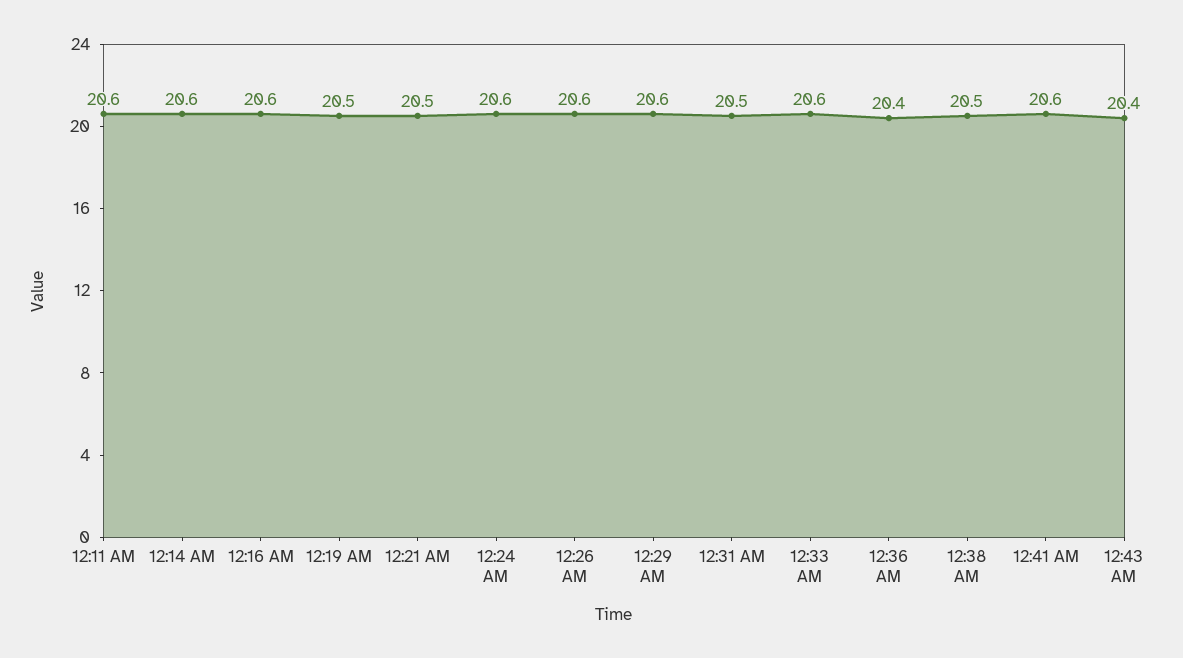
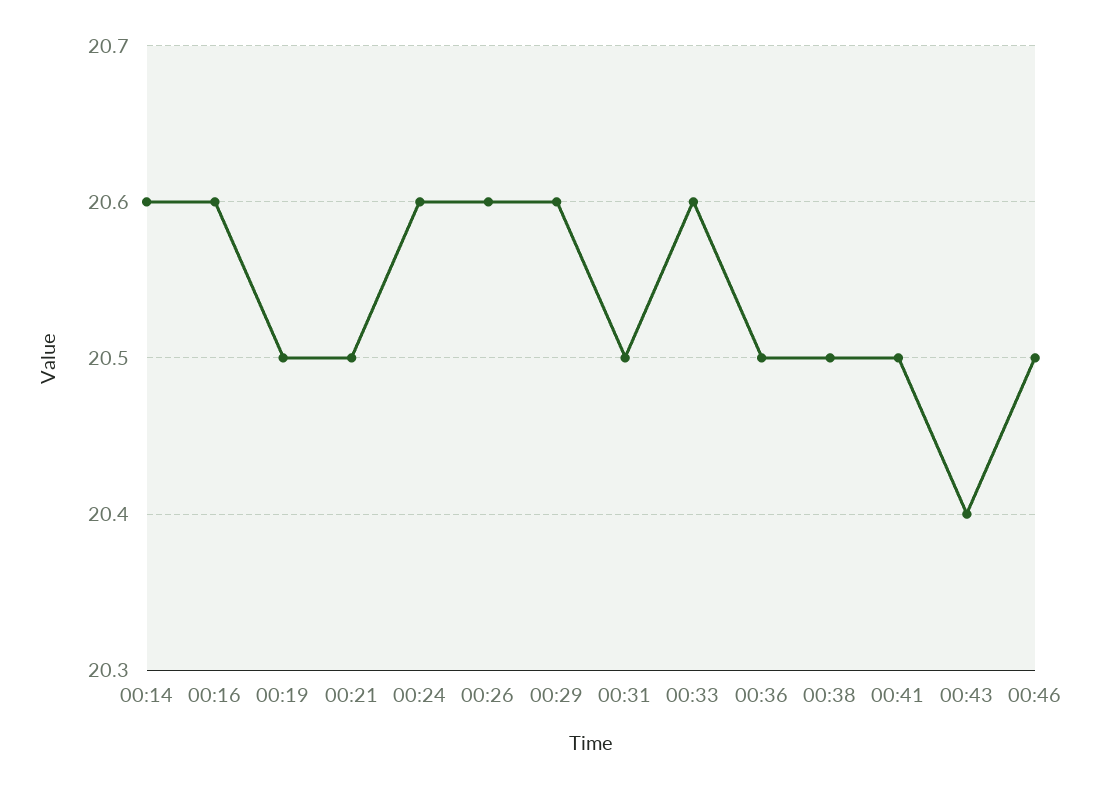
12:11 AM: 20.6 -> none
12:36 AM: 20.4 -> 20.5
12:41 AM: 20.6 -> 20.5
00:46: none -> 20.5

